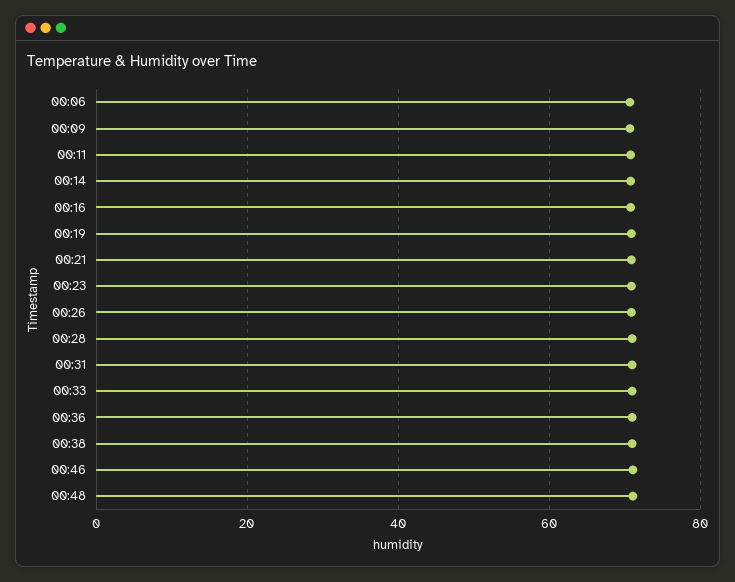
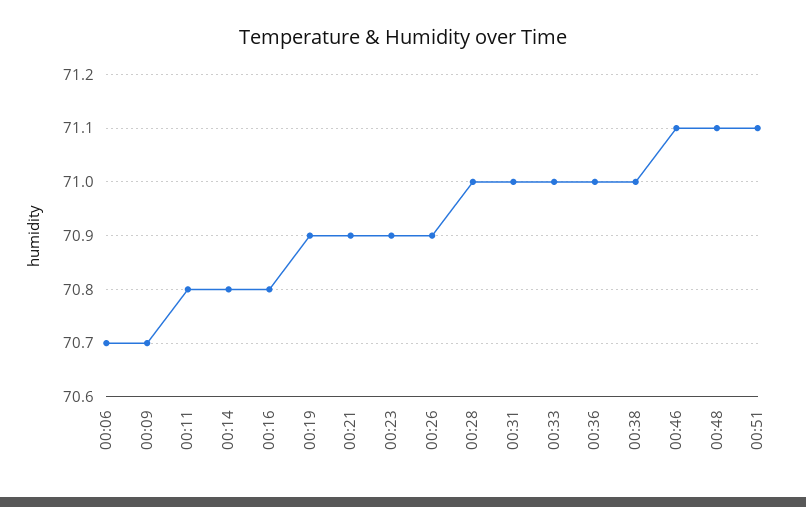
00:51: none -> 71.1

